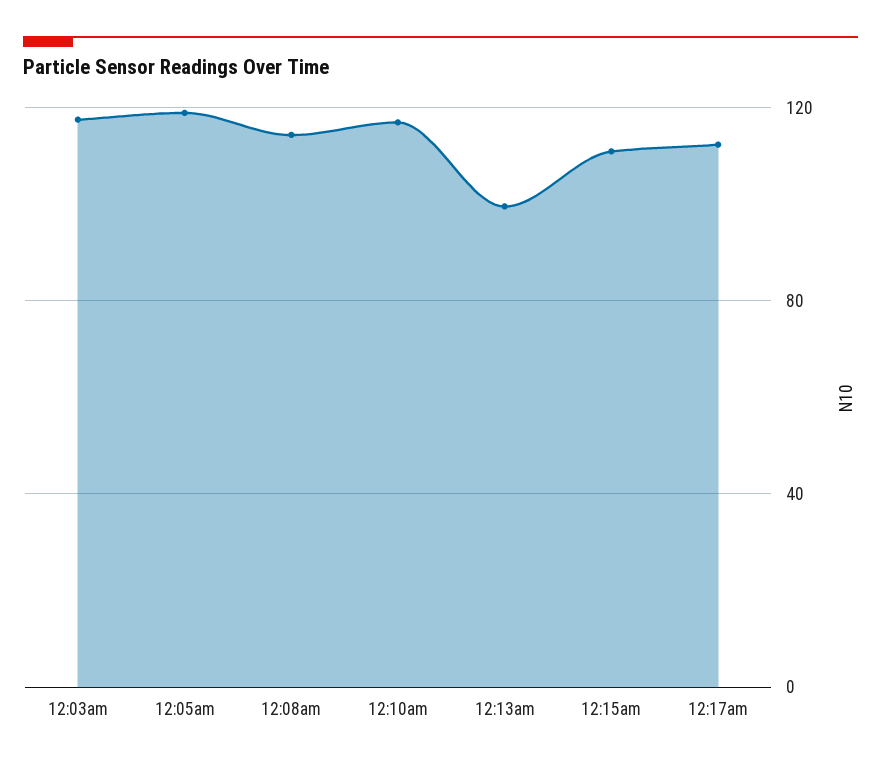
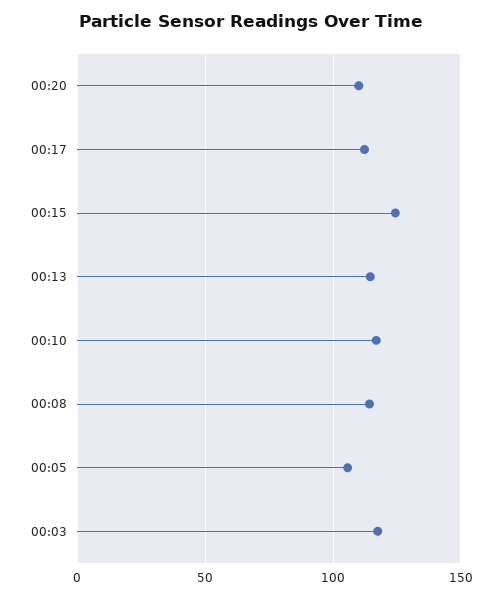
12:05am: 120 -> 105
12:13am: 100 -> 115
12:15am: 110 -> 125
00:20: none -> 110

